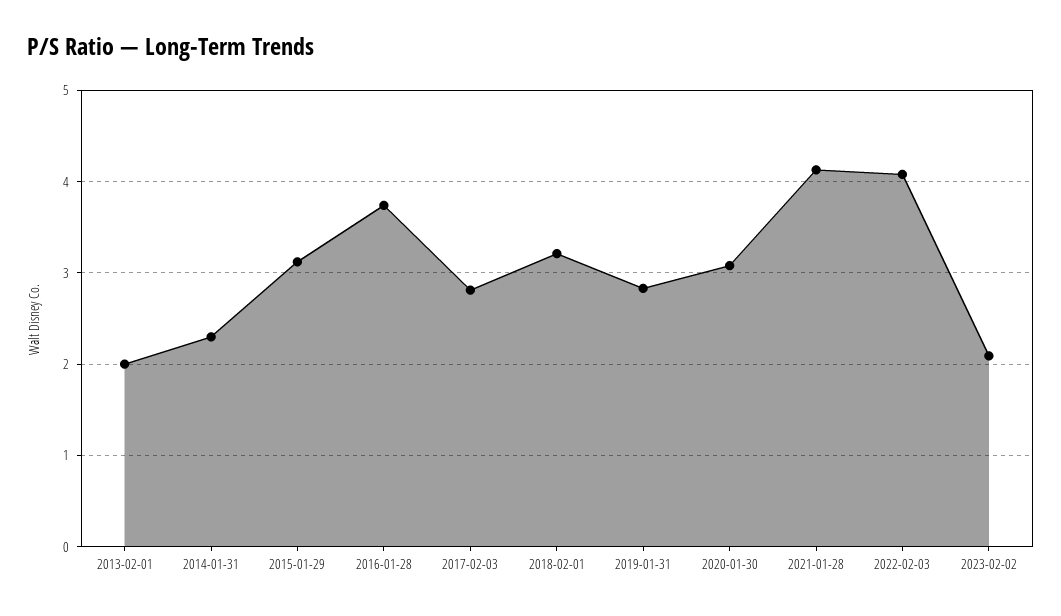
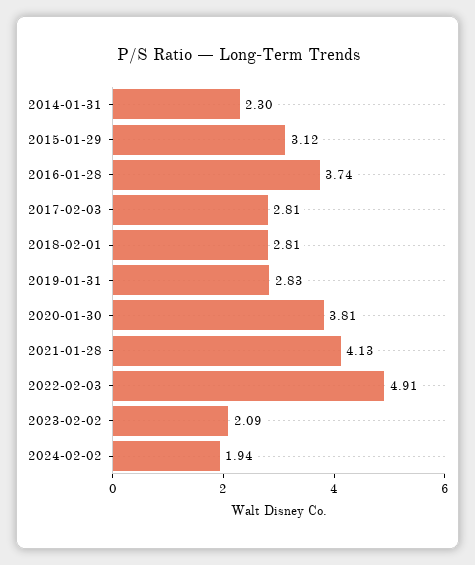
2013-02-01: 2 -> none
2018-02-01: 3.2 -> 2.81
2020-01-30: 3.1 -> 3.81
2022-02-03: 4.1 -> 4.91
2024-02-02: none -> 1.94

